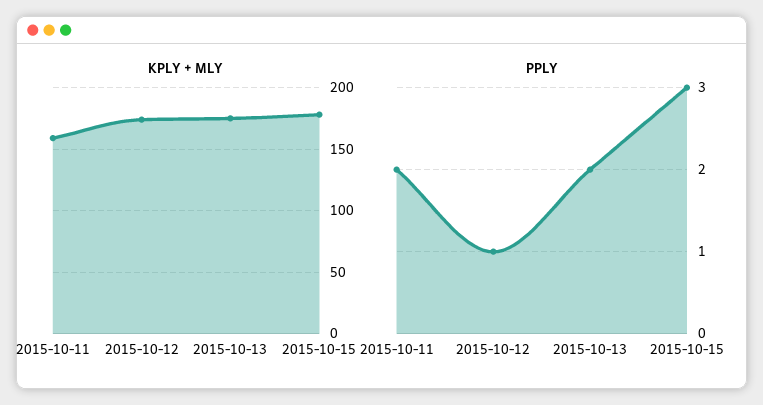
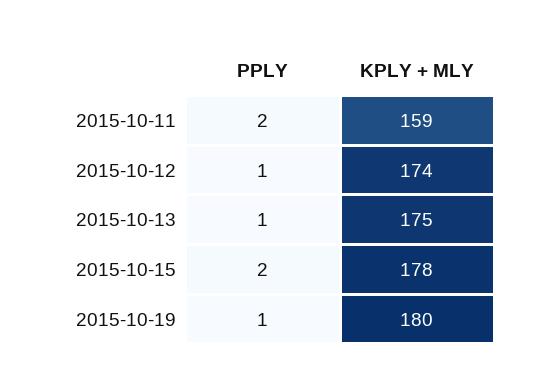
PPLY, 2015-10-13: 2 -> 1
PPLY, 2015-10-15: 3 -> 2
PPLY, 2015-10-19: none -> 1
KPLY + MLY, 2015-10-19: none -> 180

